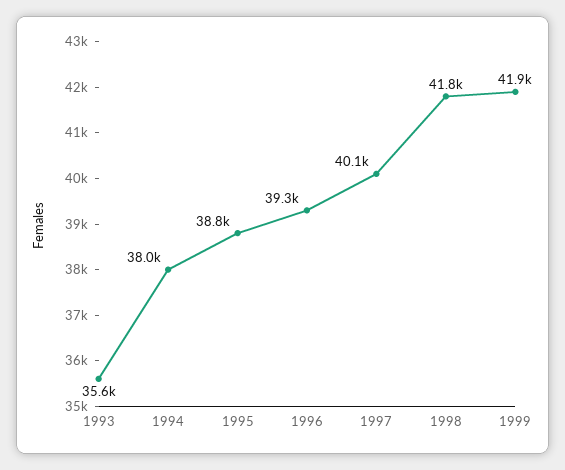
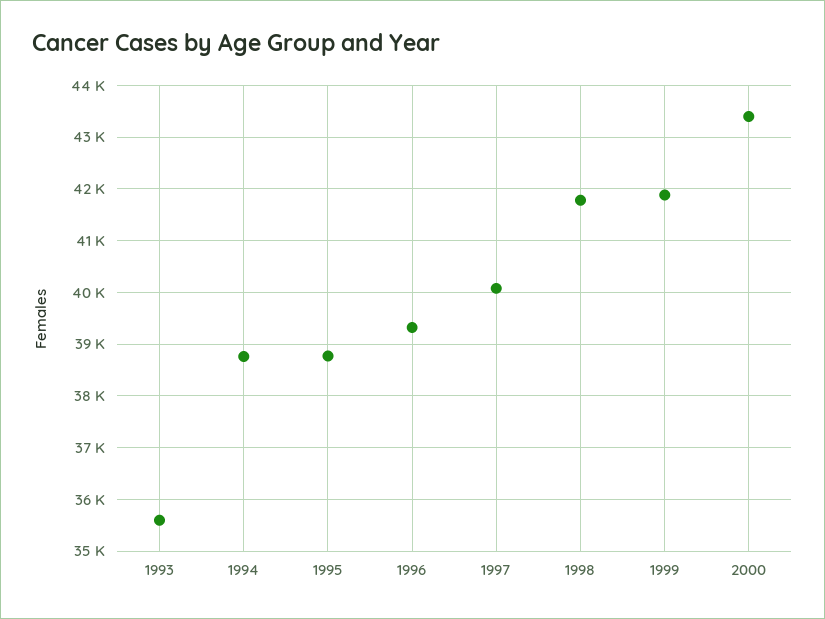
1994: 38000 -> 38800
2000: none -> 43400

